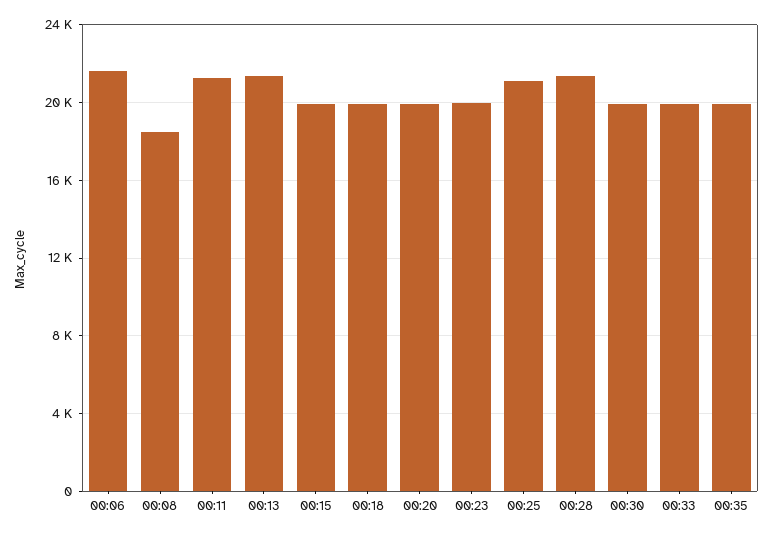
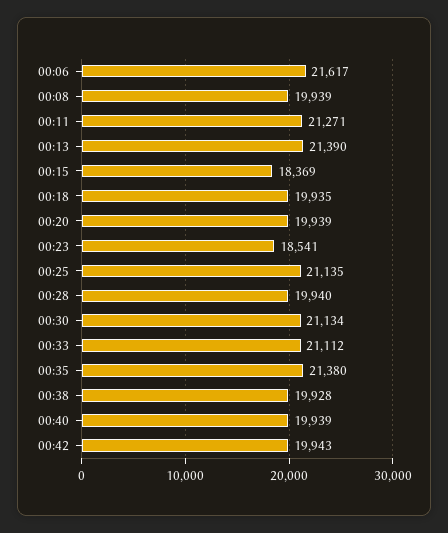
00:08: 18500 -> 19939
00:15: 20000 -> 18369
00:23: 20000 -> 18541
00:28: 21500 -> 19940
00:30: 20000 -> 21134
00:33: 20000 -> 21112
00:35: 20000 -> 21380
00:38: none -> 19928
00:40: none -> 19939
00:42: none -> 19943

